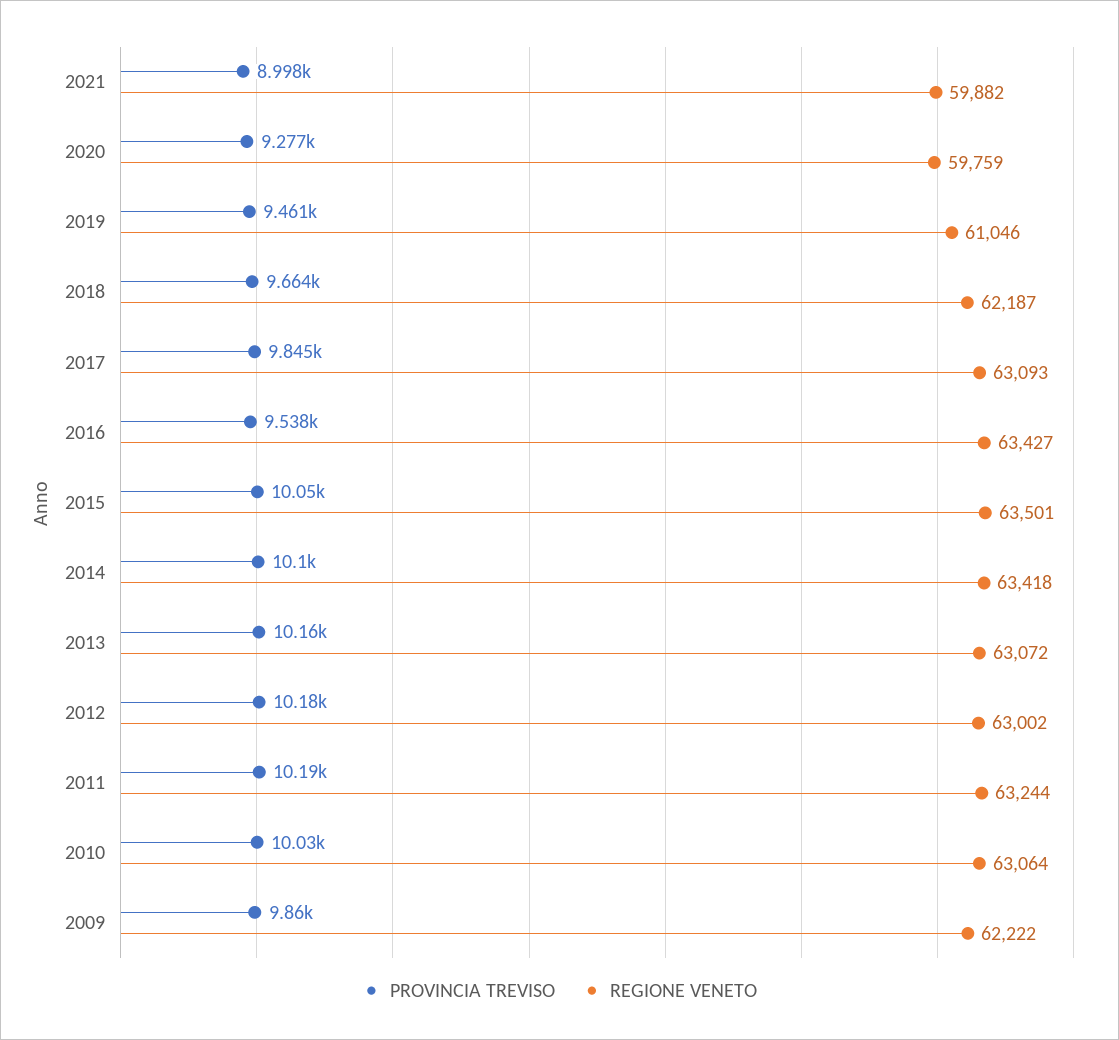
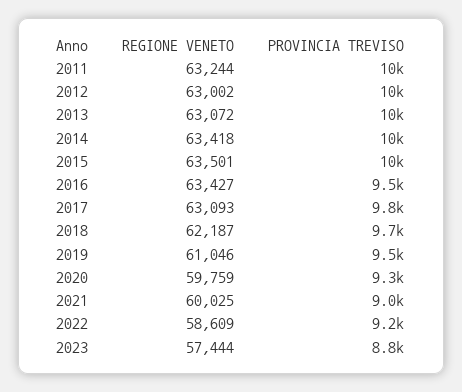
REGIONE VENETO, 2021: 59882 -> 60025
PROVINCIA TREVISO, 2010: 10030 -> none
REGIONE VENETO, 2010: 63064 -> none
PROVINCIA TREVISO, 2009: 9860 -> none
REGIONE VENETO, 2009: 62222 -> none
REGIONE VENETO, 2022: none -> 58609
PROVINCIA TREVISO, 2022: none -> 9200
REGIONE VENETO, 2023: none -> 57444
PROVINCIA TREVISO, 2023: none -> 8800

